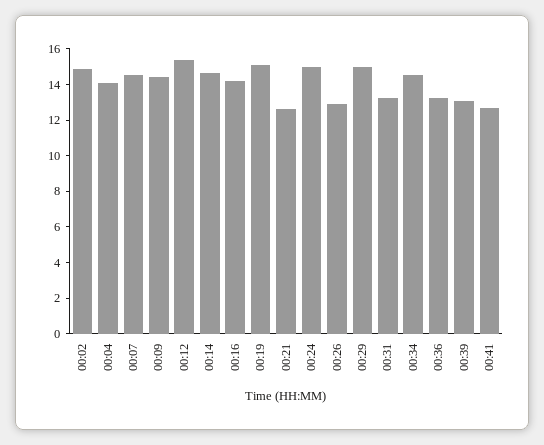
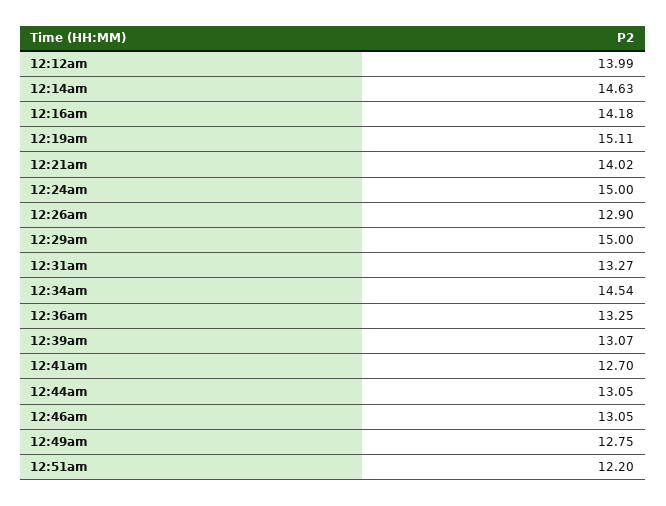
00:02: 15 -> none
00:04: 14 -> none
00:07: 14.5 -> none
00:09: 14.5 -> none
00:12: 15.5 -> 13.99
00:21: 12.5 -> 14.02
12:44am: none -> 13.05
12:46am: none -> 13.05
12:49am: none -> 12.75
12:51am: none -> 12.2

